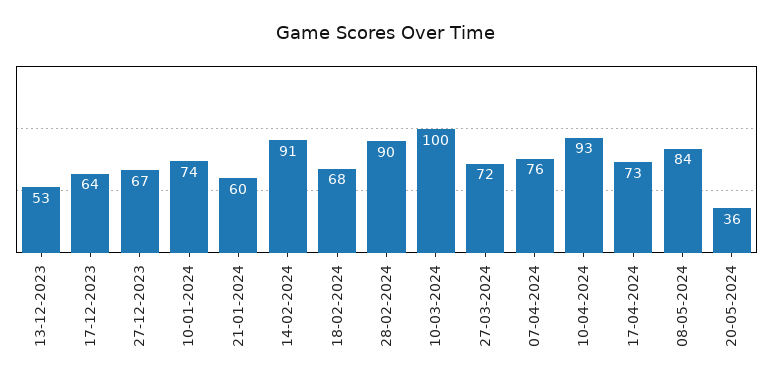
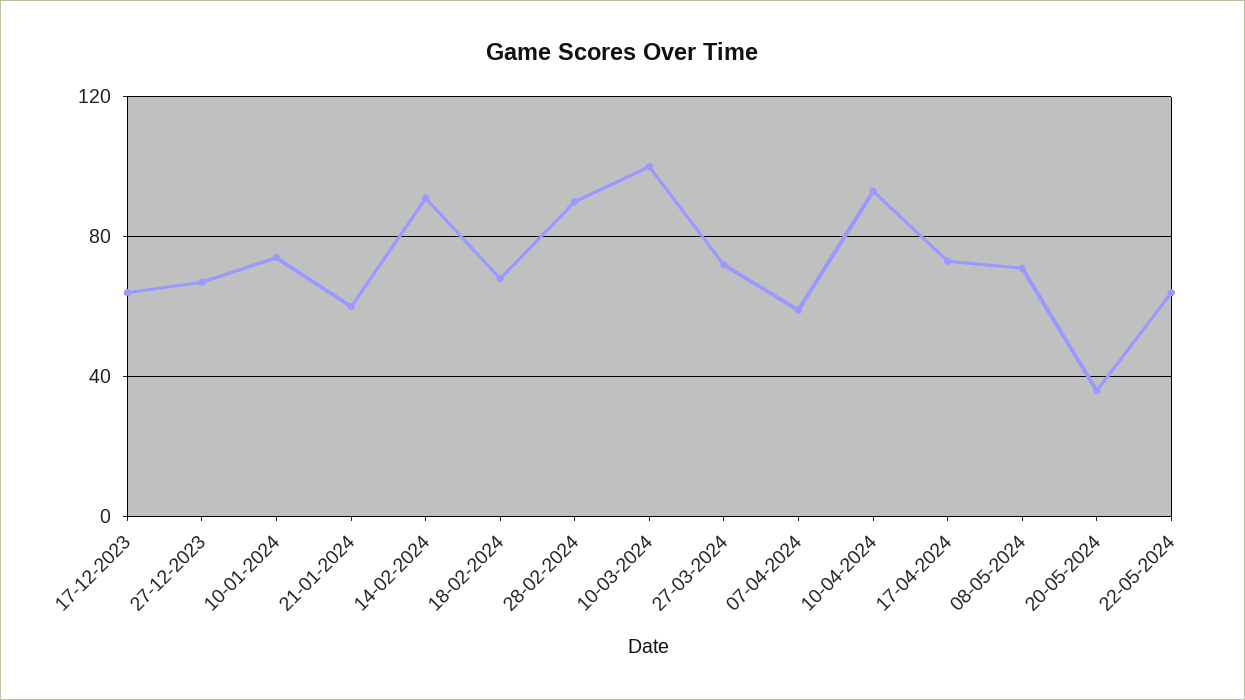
13-12-2023: 53 -> none
07-04-2024: 76 -> 60
08-05-2024: 84 -> 70
22-05-2024: none -> 65

